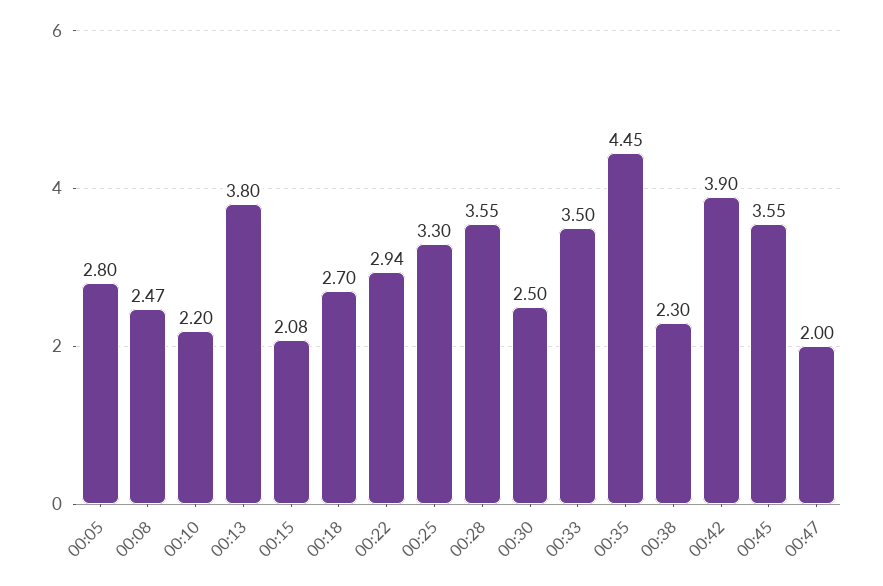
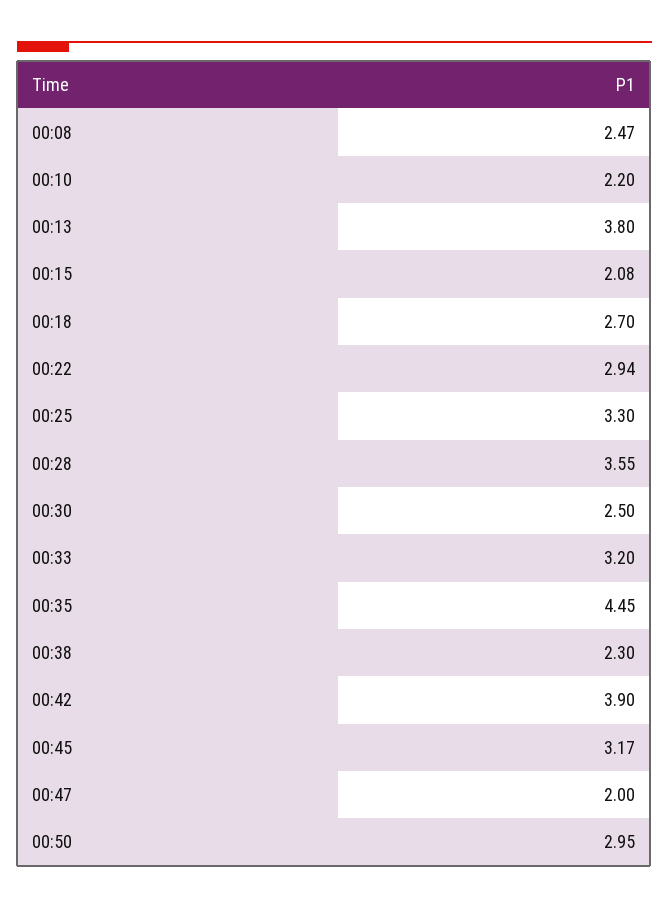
00:05: 2.8 -> none
00:33: 3.5 -> 3.2
00:45: 3.55 -> 3.17
00:50: none -> 2.95

